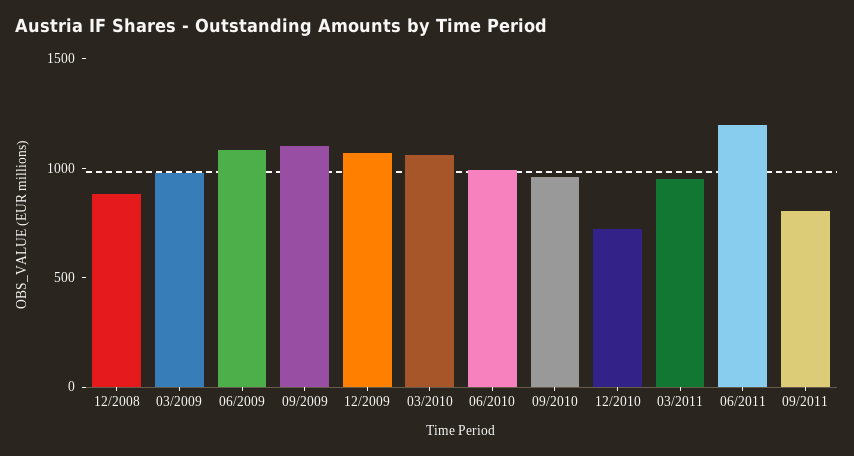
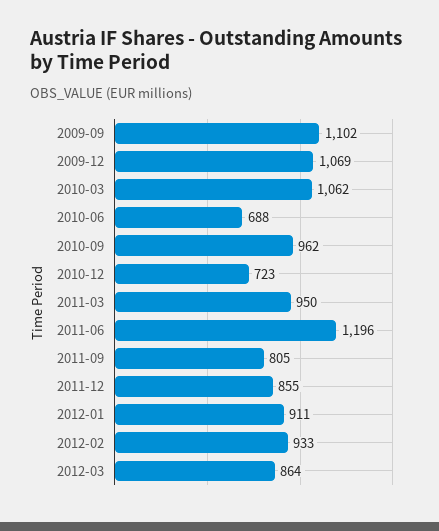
12/2008: 900 -> none
03/2009: 1000 -> none
06/2009: 1100 -> none
06/2010: 1000 -> 688
2011-12: none -> 855
2012-01: none -> 911
2012-02: none -> 933
2012-03: none -> 864

